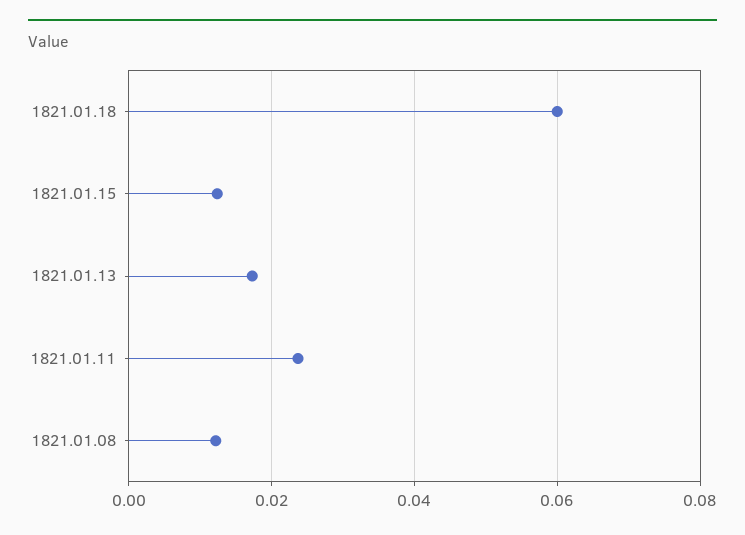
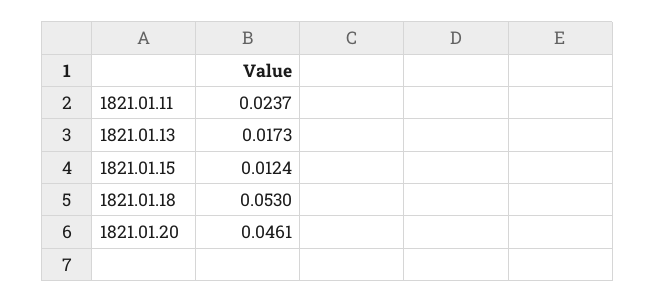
1821.01.18: 0.06 -> 0.053
1821.01.08: 0.012 -> none
1821.01.20: none -> 0.0461

